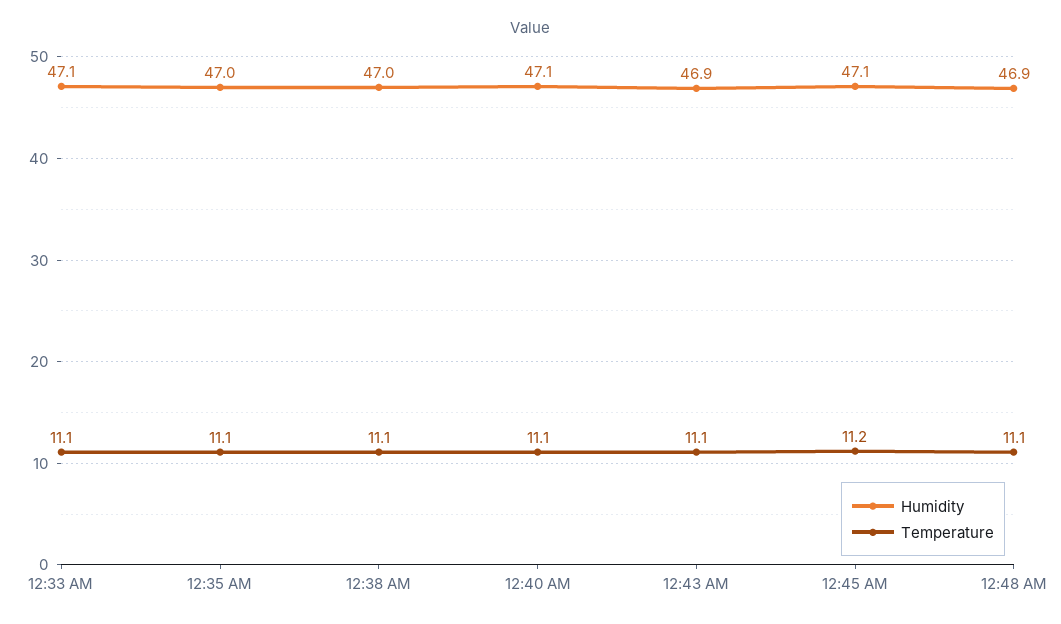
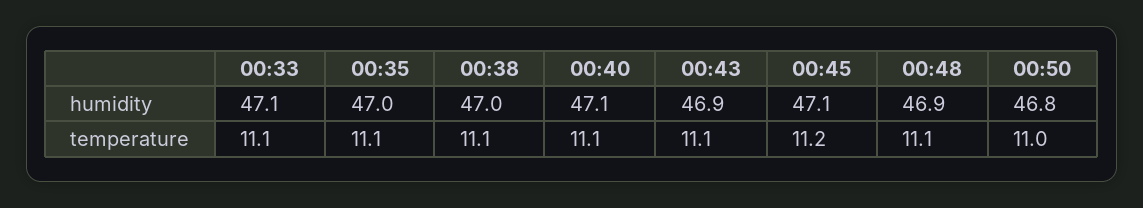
Humidity, 00:50: none -> 46.8
Temperature, 00:50: none -> 11

